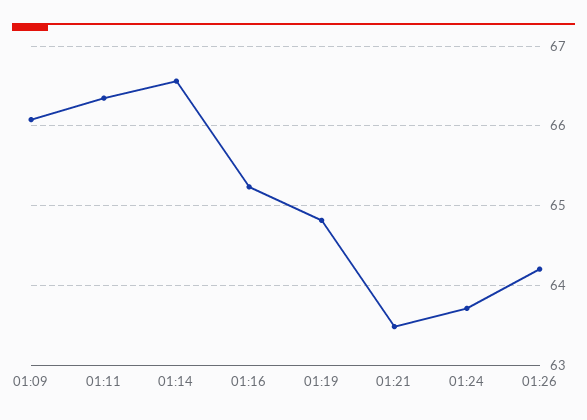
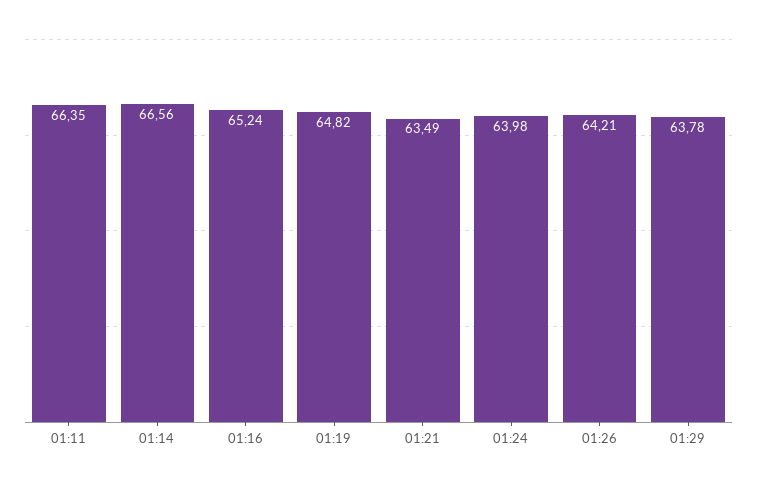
01:09: 66.1 -> none
01:24: 63.7 -> 63.98
01:29: none -> 63.78

